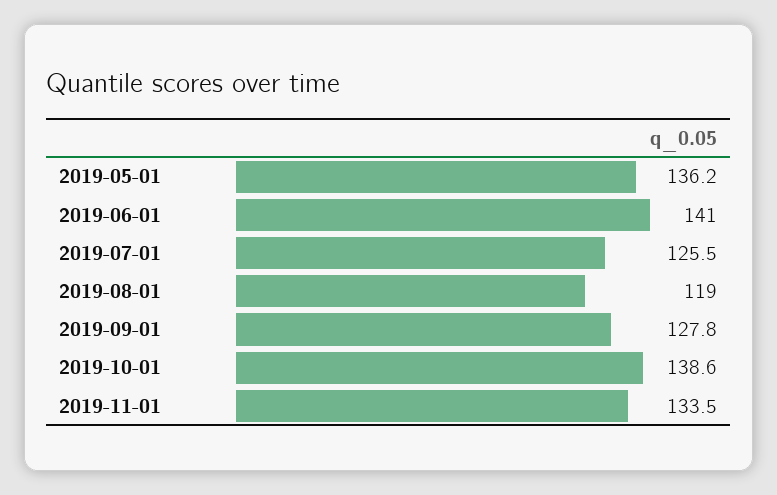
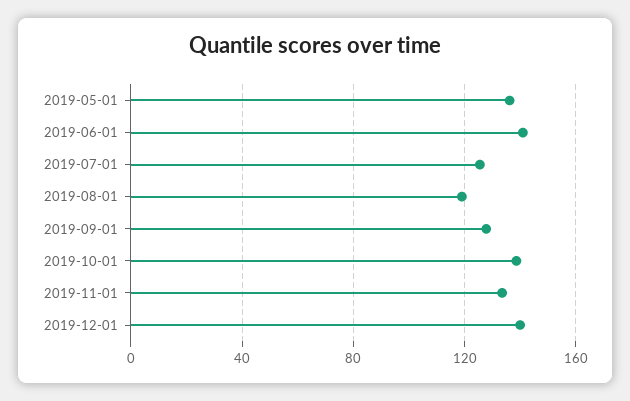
2019-12-01: none -> 140

